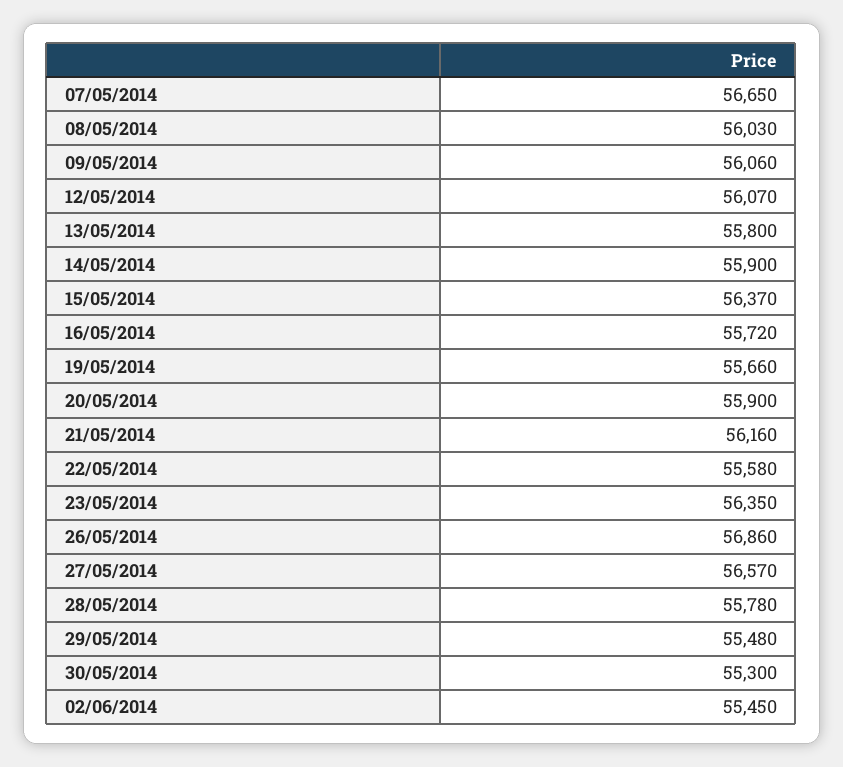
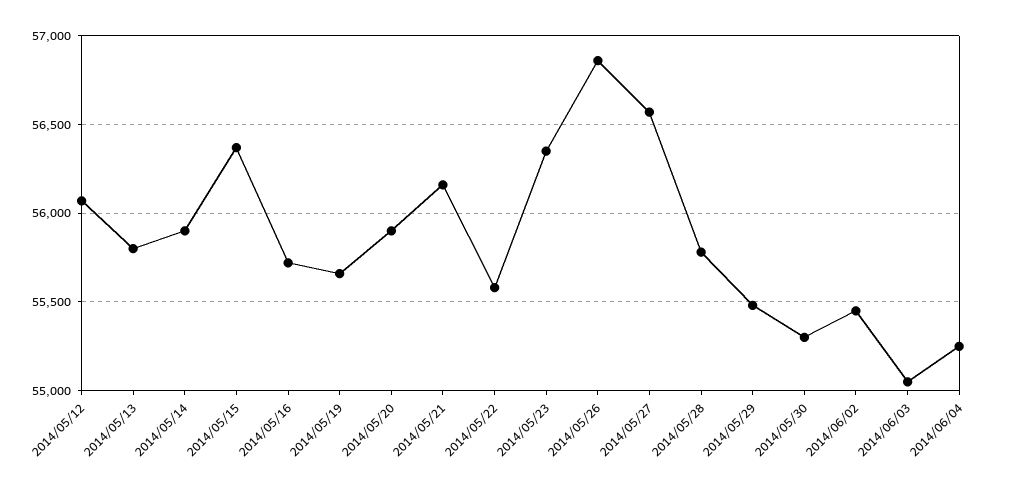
07/05/2014: 56650 -> none
08/05/2014: 56030 -> none
09/05/2014: 56060 -> none
2014/06/03: none -> 55050
2014/06/04: none -> 55250

